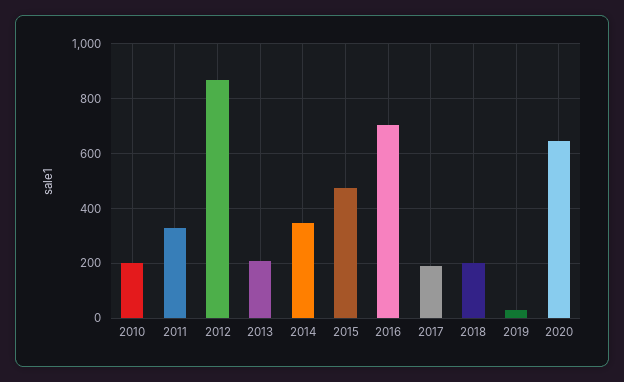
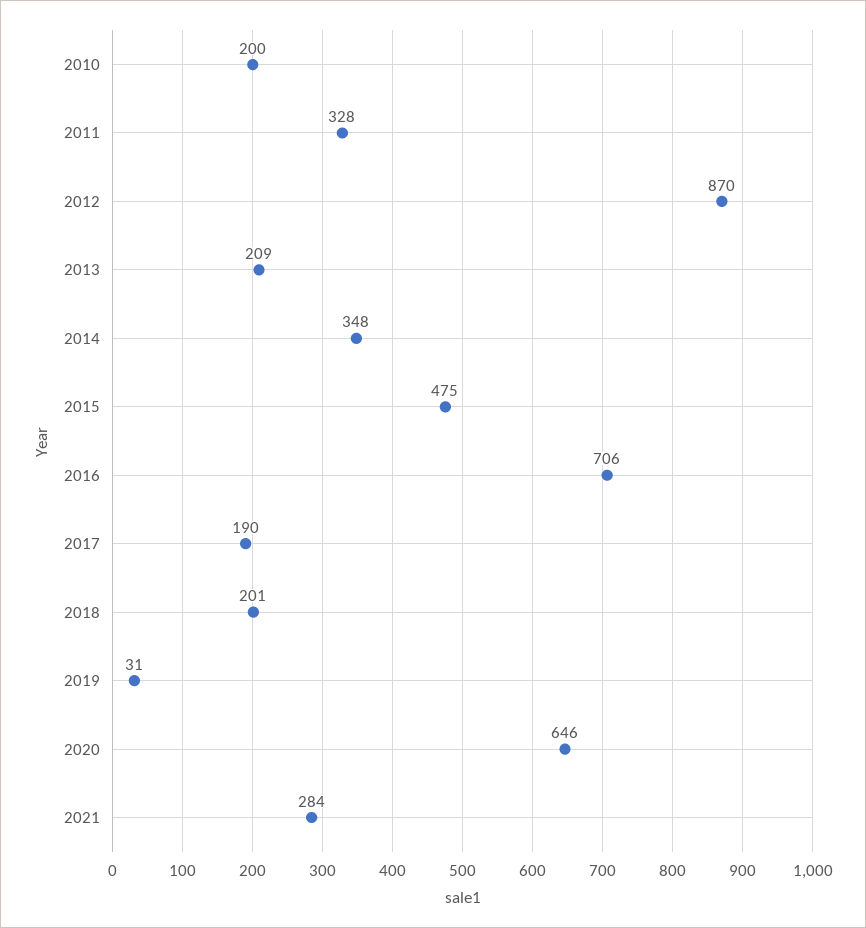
2021: none -> 284

